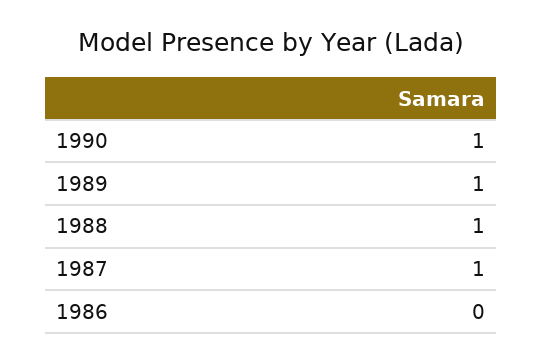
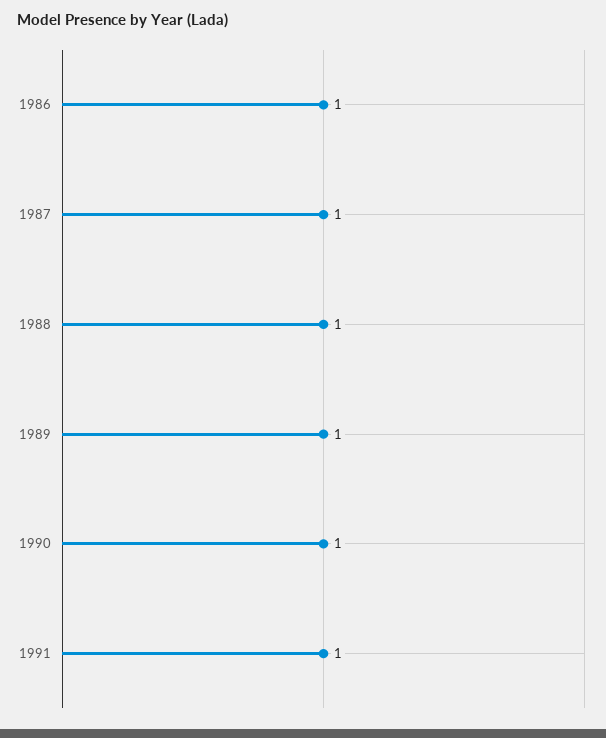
1986: 0 -> 1
1991: none -> 1

